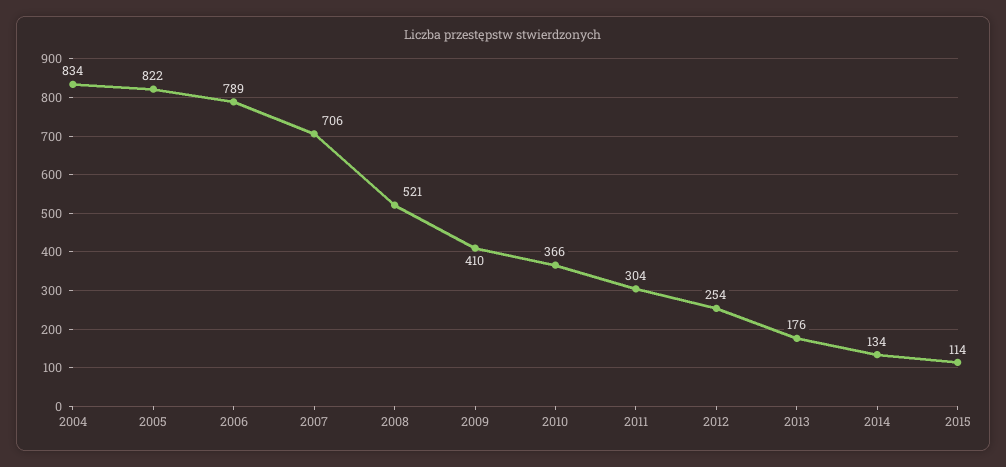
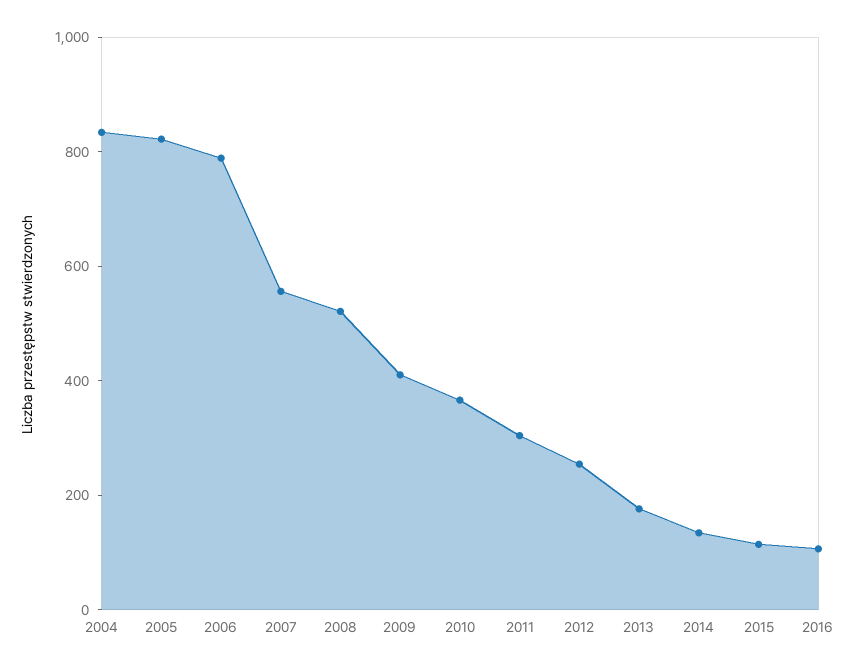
2007: 706 -> 550
2016: none -> 100

